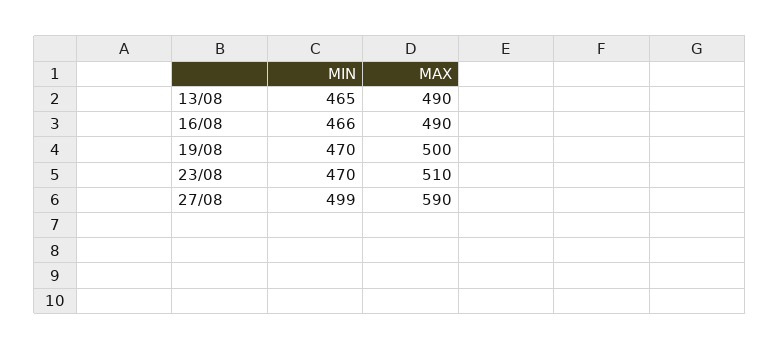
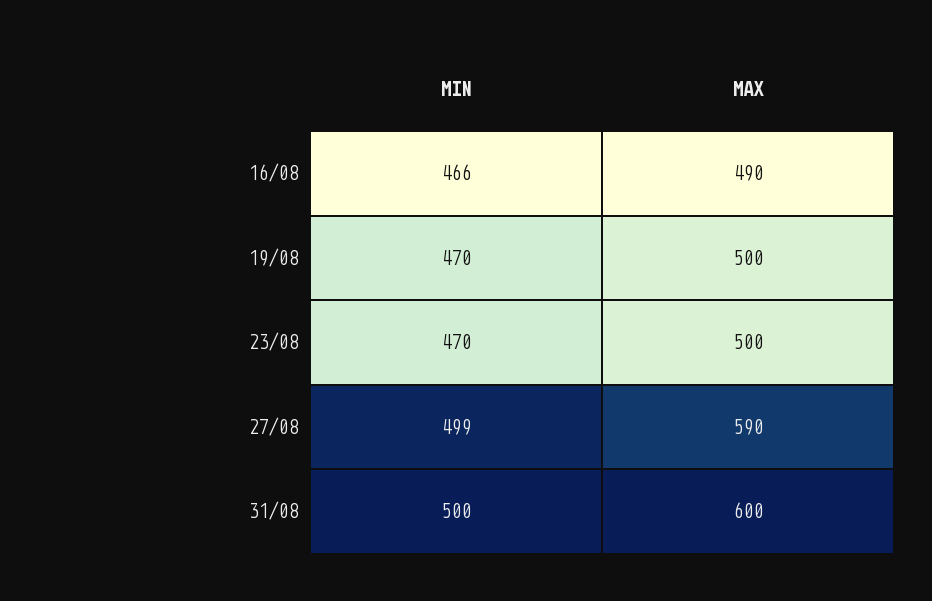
MIN, 13/08: 465 -> none
MAX, 13/08: 490 -> none
MAX, 23/08: 510 -> 500
MIN, 31/08: none -> 500
MAX, 31/08: none -> 600

